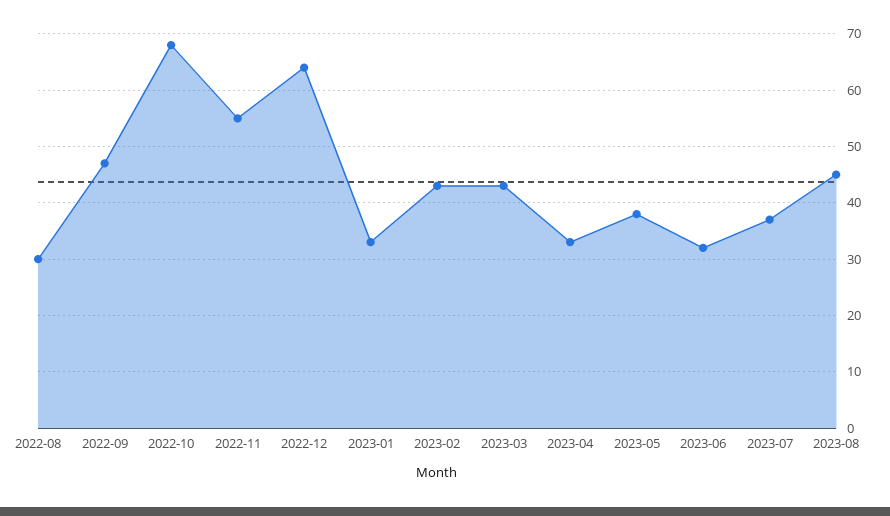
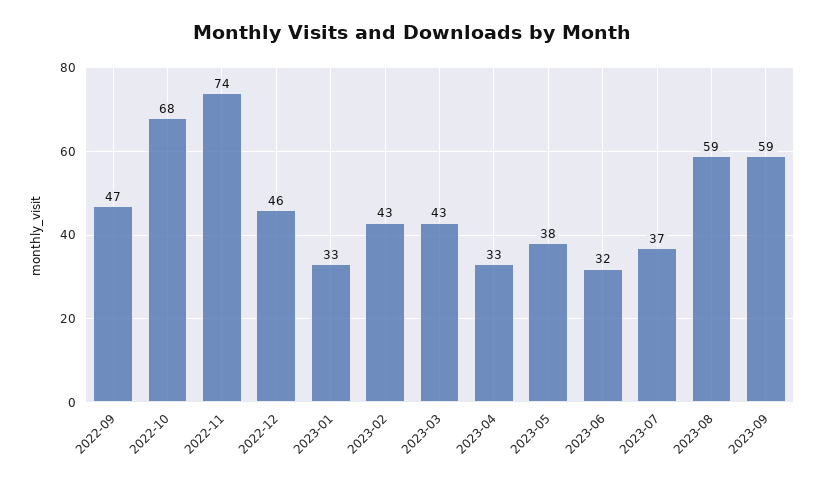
2022-08: 30 -> none
2022-11: 55 -> 74
2022-12: 65 -> 46
2023-08: 45 -> 59
2023-09: none -> 59

